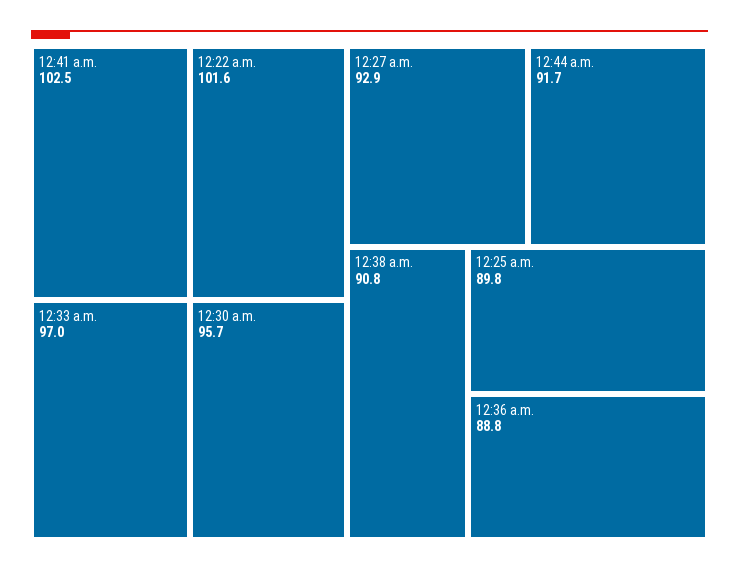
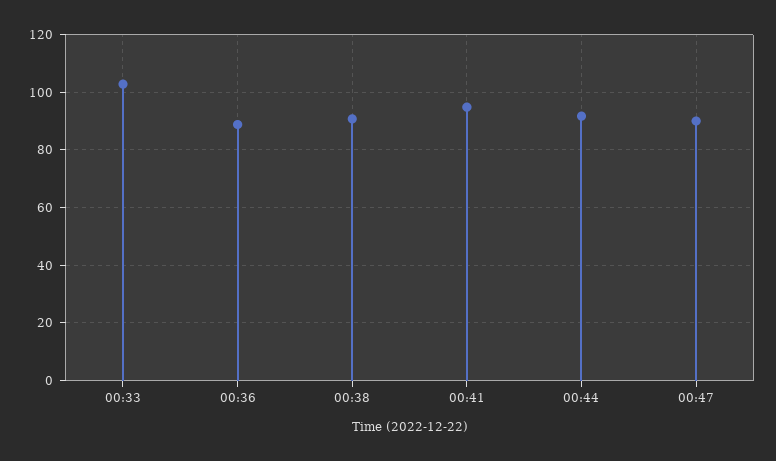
12:41 a.m.: 102.5 -> 95
12:22 a.m.: 101.6 -> none
12:33 a.m.: 97 -> 102.5
12:30 a.m.: 95.7 -> none
12:27 a.m.: 92.9 -> none
12:25 a.m.: 89.8 -> none
00:47: none -> 90

